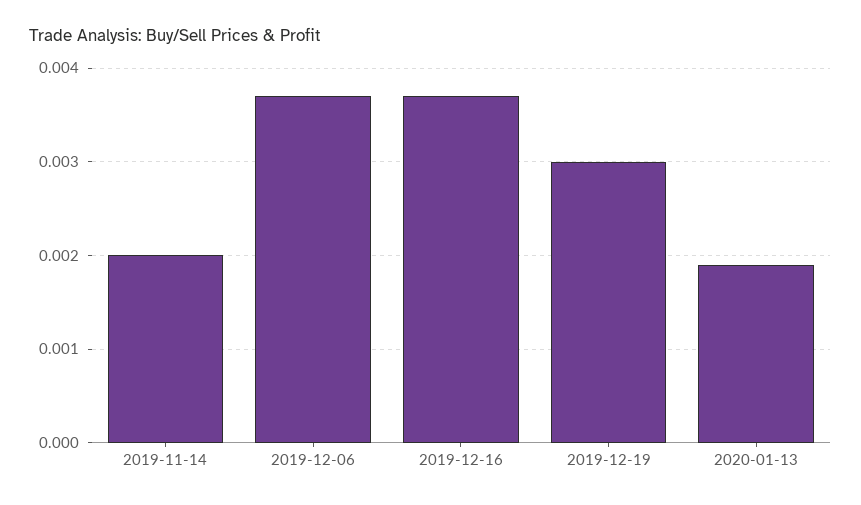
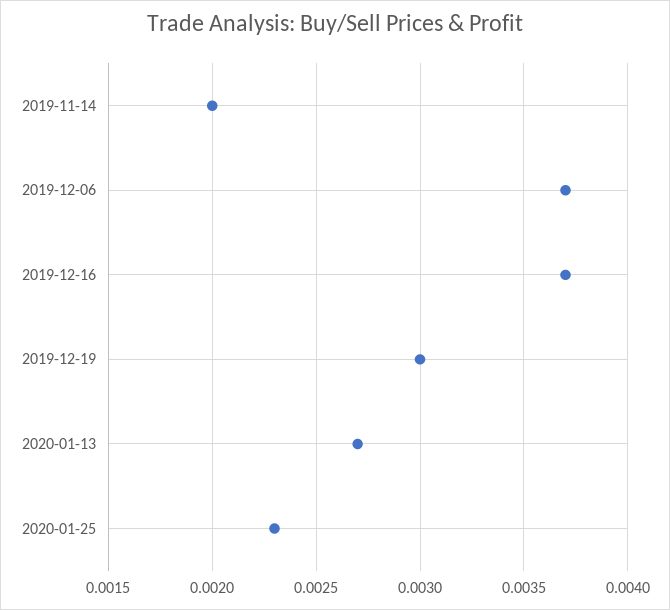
2020-01-13: 0.0019 -> 0.0027
2020-01-25: none -> 0.0023

